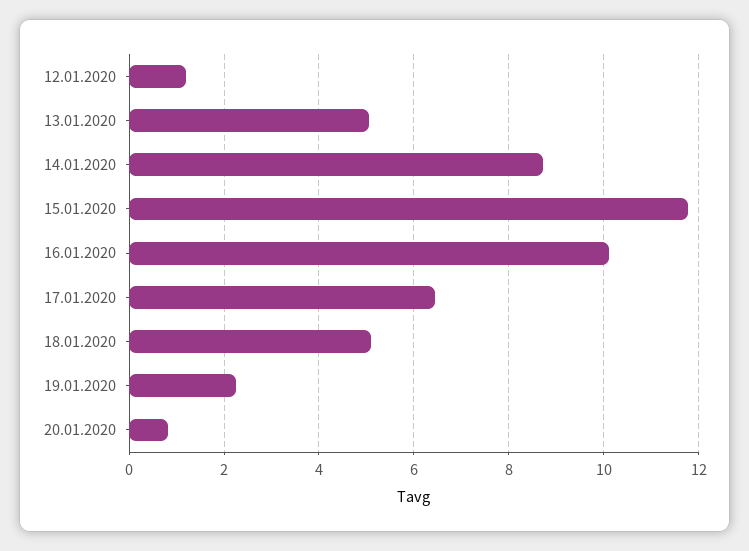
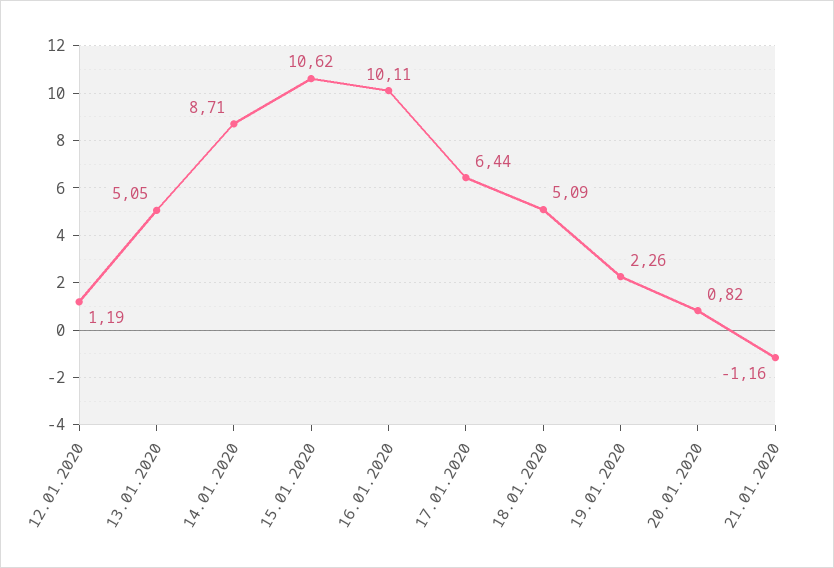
15.01.2020: 11.8 -> 10.62
21.01.2020: none -> -1.16

